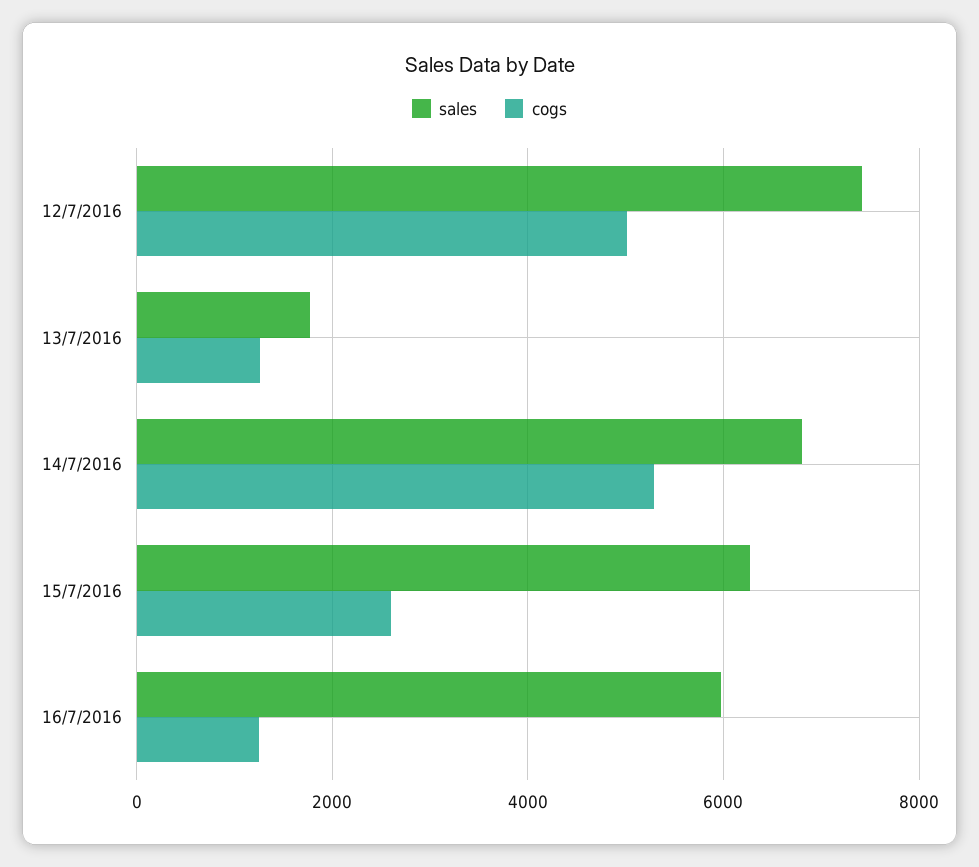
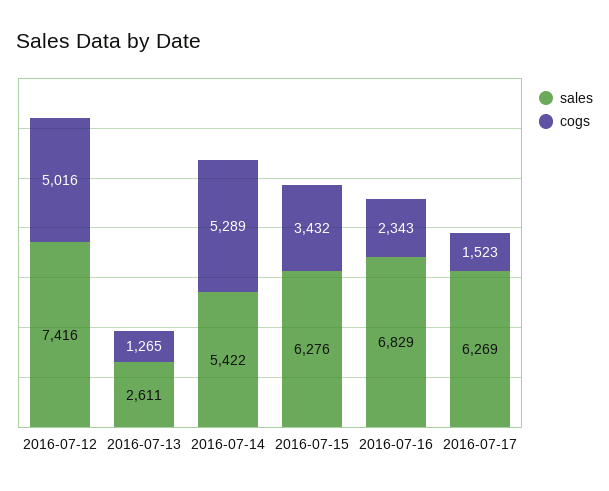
sales, 13/7/2016: 1800 -> 2611
sales, 14/7/2016: 6800 -> 5422
cogs, 15/7/2016: 2600 -> 3432
sales, 16/7/2016: 6000 -> 6829
cogs, 16/7/2016: 1200 -> 2343
sales, 2016-07-17: none -> 6269
cogs, 2016-07-17: none -> 1523

